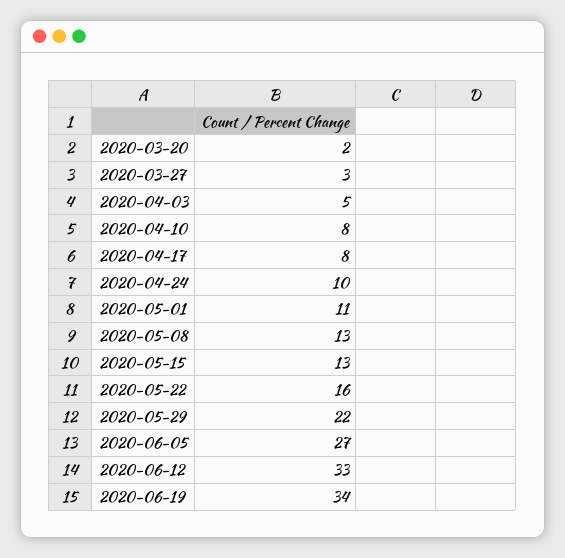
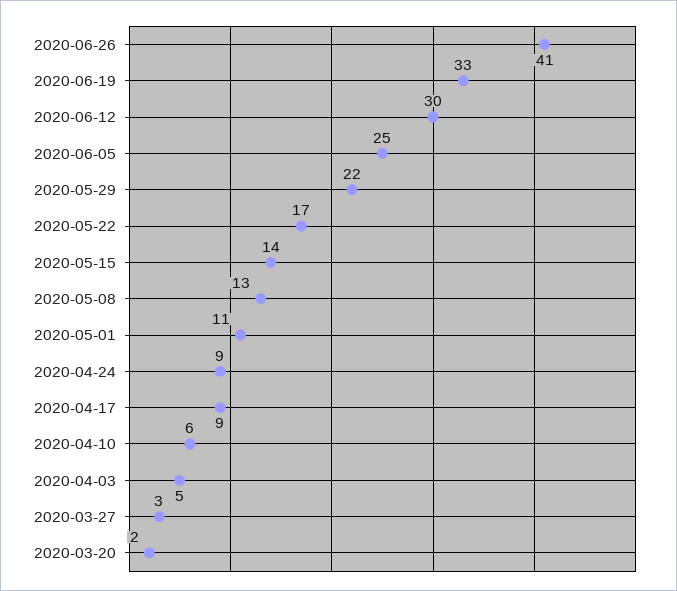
2020-04-10: 8 -> 6
2020-04-17: 8 -> 9
2020-04-24: 10 -> 9
2020-05-15: 13 -> 14
2020-05-22: 16 -> 17
2020-06-05: 27 -> 25
2020-06-12: 33 -> 30
2020-06-19: 34 -> 33
2020-06-26: none -> 41

